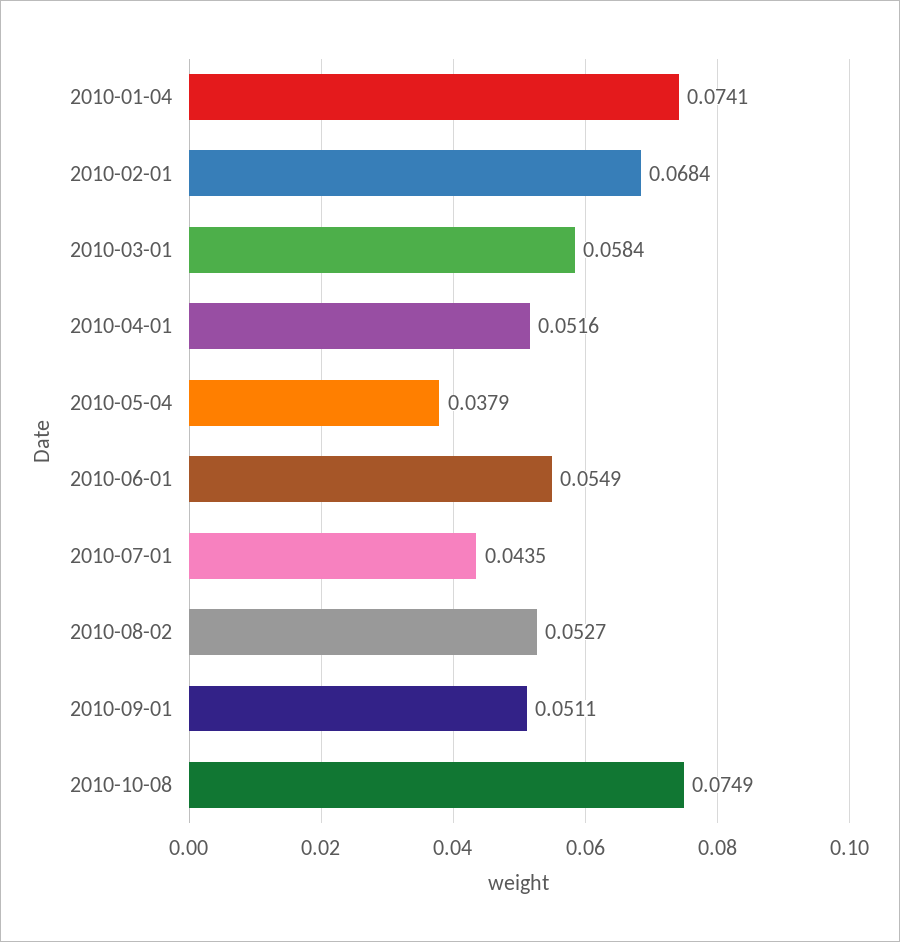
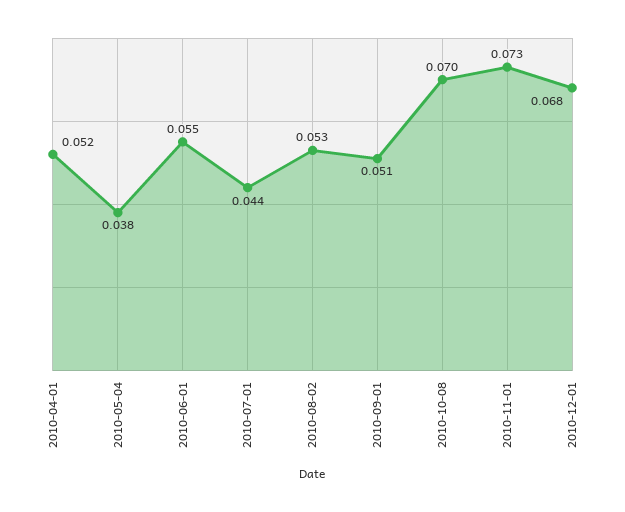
2010-01-04: 0.0741 -> none
2010-02-01: 0.0684 -> none
2010-03-01: 0.0584 -> none
2010-10-08: 0.0749 -> 0.07
2010-11-01: none -> 0.073
2010-12-01: none -> 0.068

